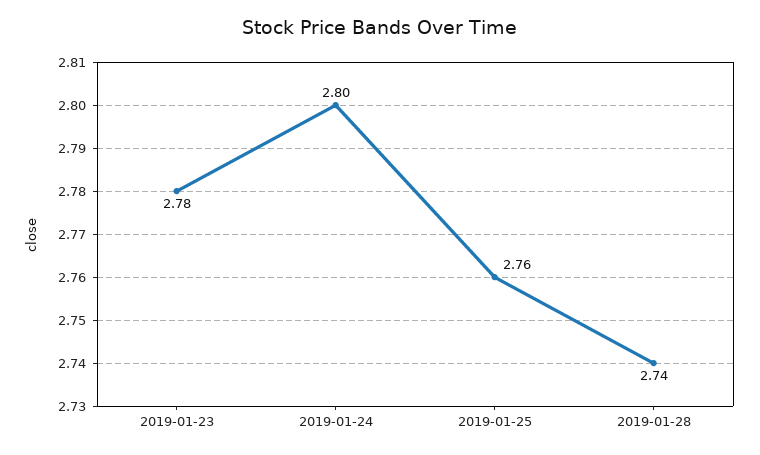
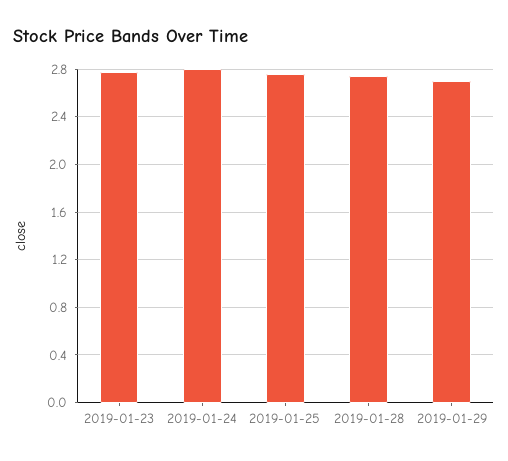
2019-01-29: none -> 2.7

